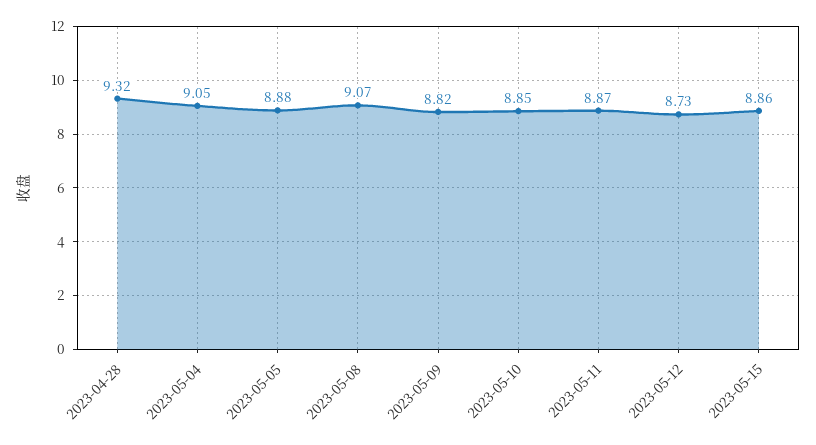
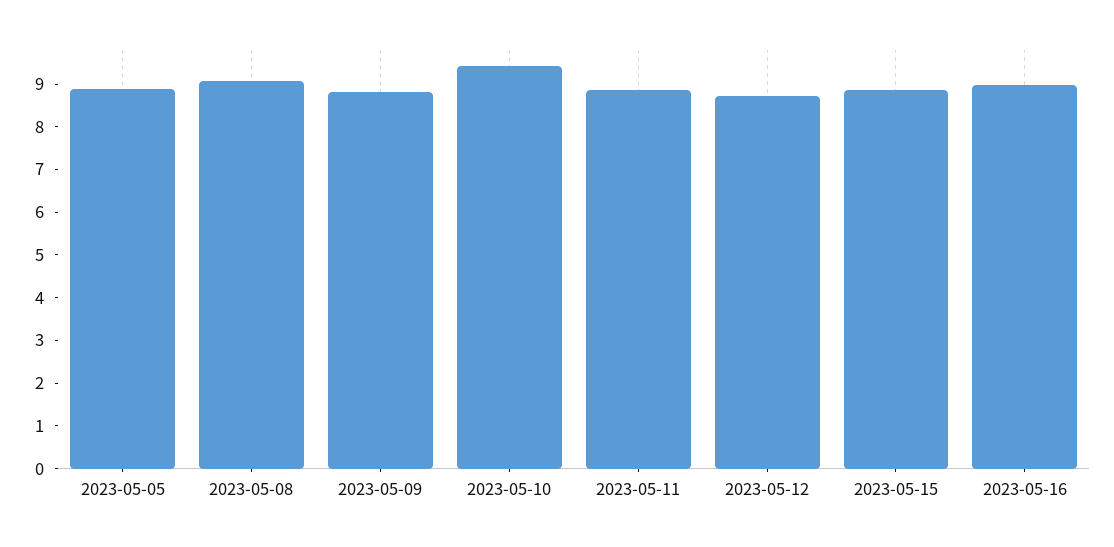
2023-04-28: 9.32 -> none
2023-05-04: 9.05 -> none
2023-05-10: 8.85 -> 9.4
2023-05-16: none -> 9

